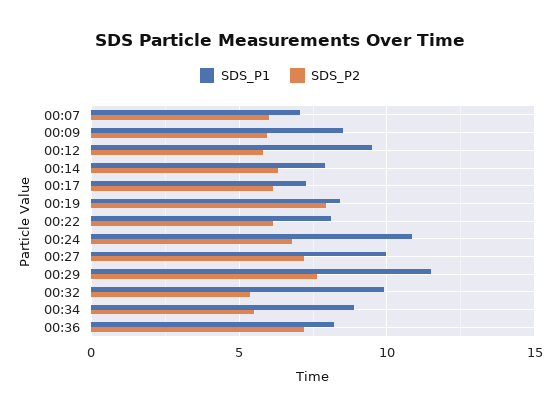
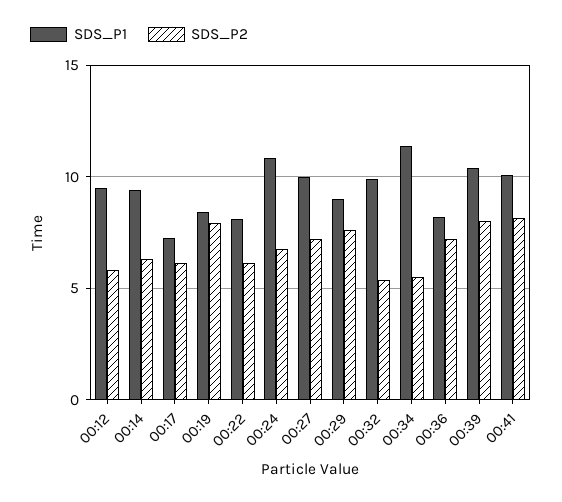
SDS_P1, 00:07: 7 -> none
SDS_P2, 00:07: 6 -> none
SDS_P1, 00:09: 8.5 -> none
SDS_P2, 00:09: 6 -> none
SDS_P1, 00:14: 8 -> 9.5
SDS_P1, 00:29: 11.5 -> 9
SDS_P1, 00:34: 9 -> 11.5
SDS_P1, 00:39: none -> 10.5
SDS_P2, 00:39: none -> 8
SDS_P1, 00:41: none -> 10
SDS_P2, 00:41: none -> 8

